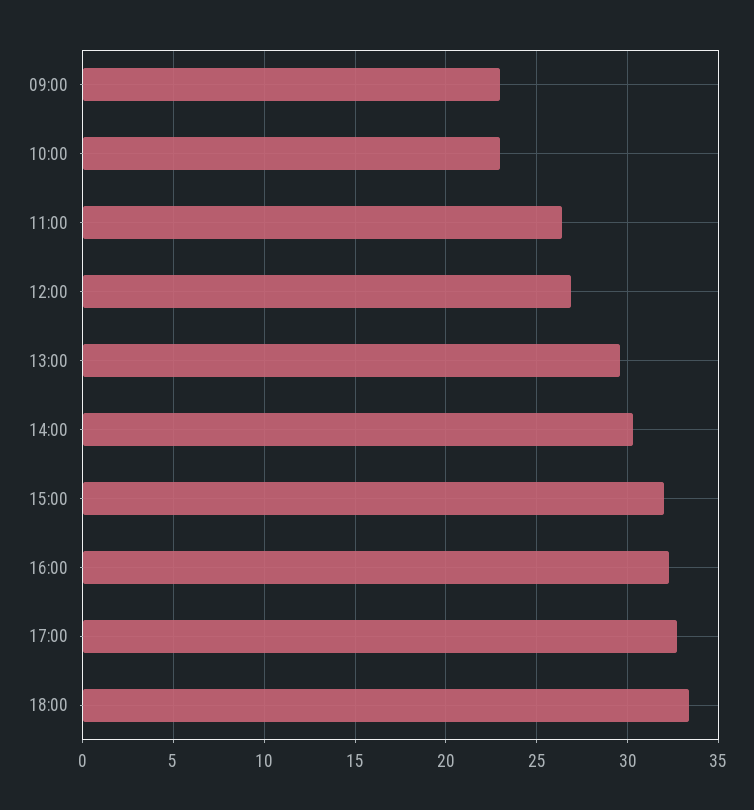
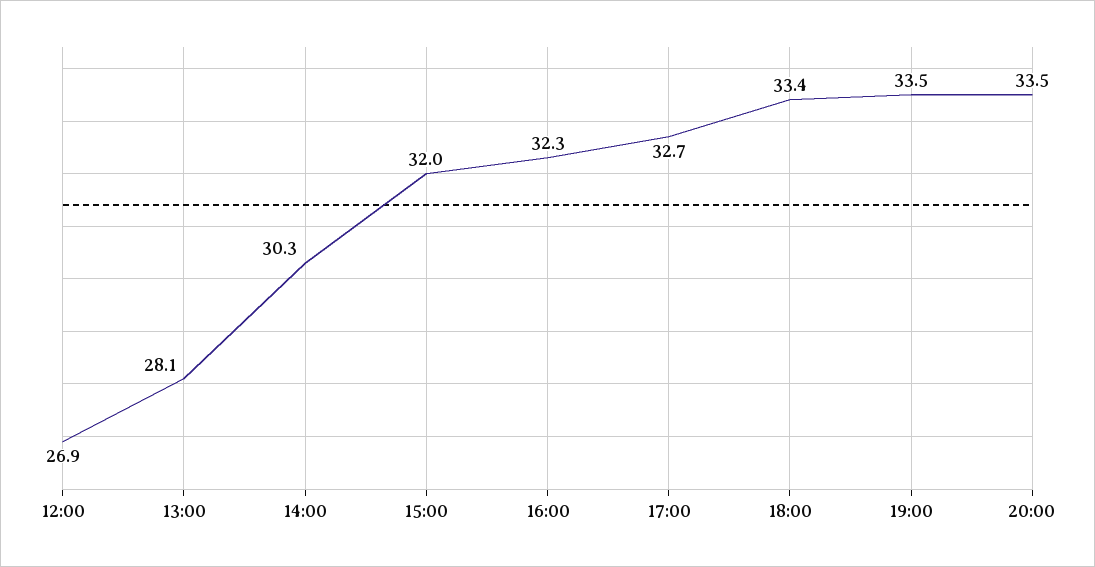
09:00: 23 -> none
10:00: 23 -> none
11:00: 26.5 -> none
13:00: 29.5 -> 28.1
19:00: none -> 33.5
20:00: none -> 33.5

